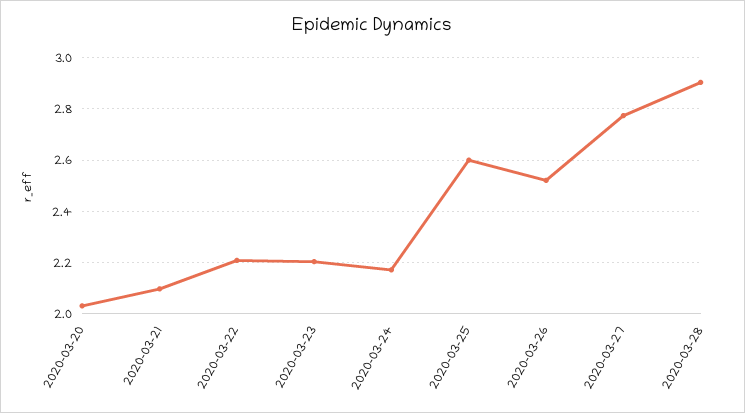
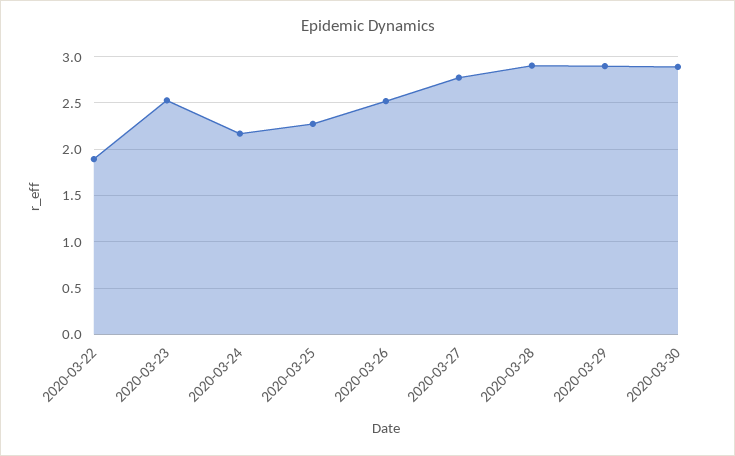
2020-03-20: 2.025 -> none
2020-03-21: 2.1 -> none
2020-03-22: 2.2 -> 1.9
2020-03-23: 2.2 -> 2.5
2020-03-25: 2.6 -> 2.3
2020-03-29: none -> 2.9
2020-03-30: none -> 2.9

